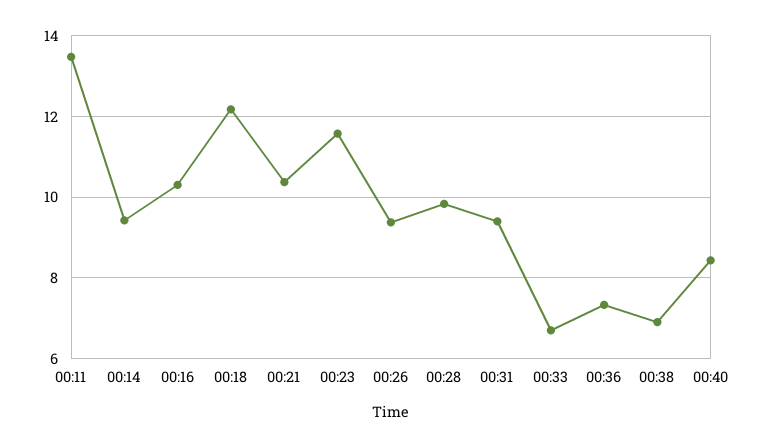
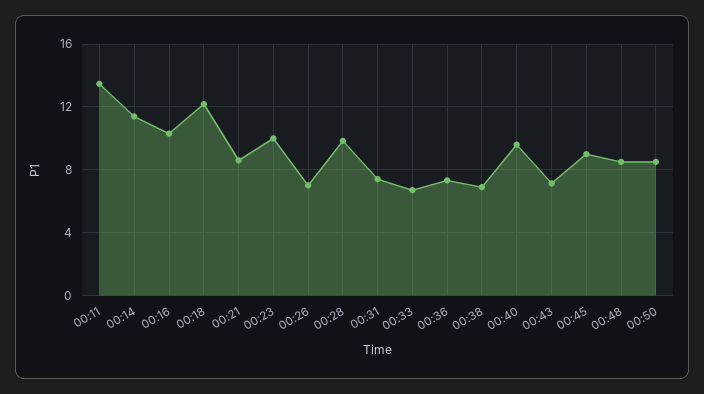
00:14: 9.4 -> 11.5
00:21: 10.4 -> 8.5
00:23: 11.6 -> 10
00:26: 9.4 -> 7
00:31: 9.4 -> 7.5
00:40: 8.4 -> 9.5
00:43: none -> 7
00:45: none -> 9
00:48: none -> 8.5
00:50: none -> 8.5

